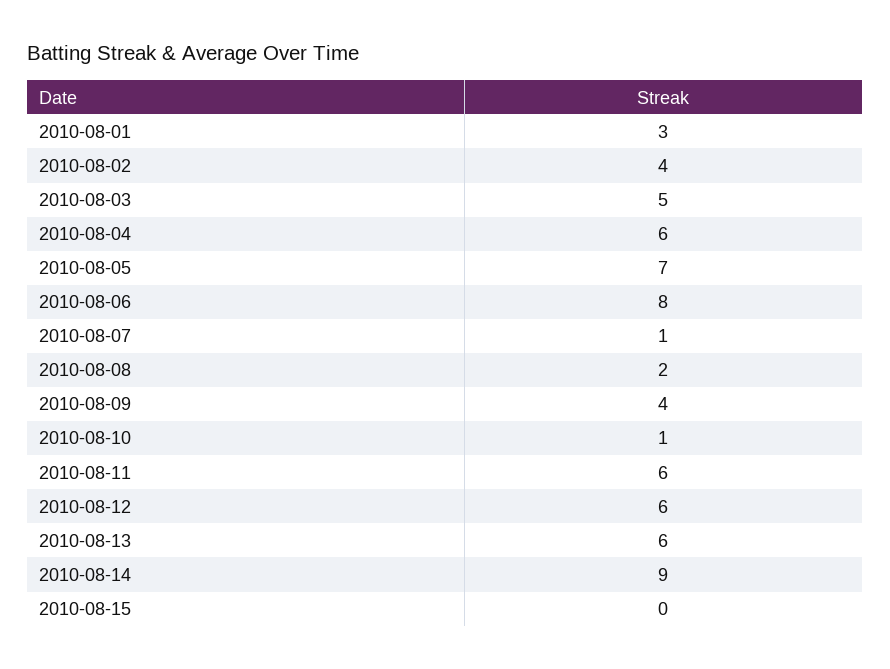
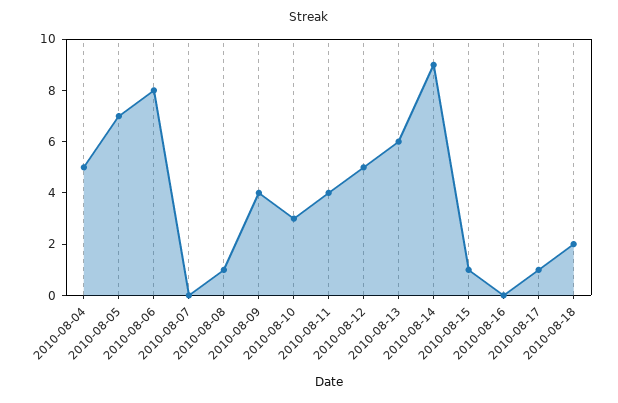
2010-08-01: 3 -> none
2010-08-02: 4 -> none
2010-08-03: 5 -> none
2010-08-04: 6 -> 5
2010-08-07: 1 -> 0
2010-08-08: 2 -> 1
2010-08-10: 1 -> 3
2010-08-11: 6 -> 4
2010-08-12: 6 -> 5
2010-08-15: 0 -> 1
2010-08-16: none -> 0
2010-08-17: none -> 1
2010-08-18: none -> 2

